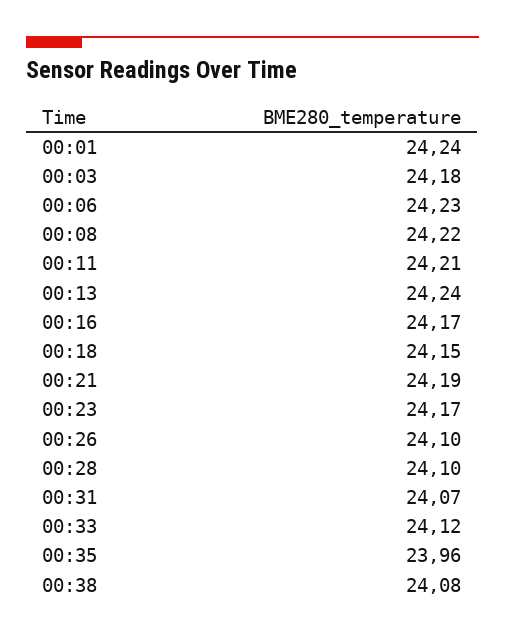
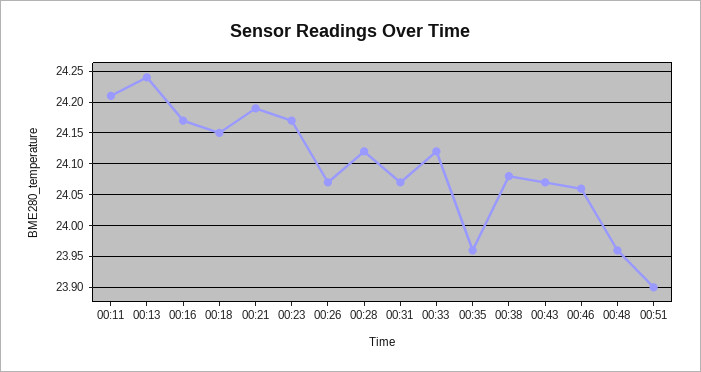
00:01: 24.24 -> none
00:03: 24.18 -> none
00:06: 24.23 -> none
00:08: 24.22 -> none
00:26: 24.1 -> 24.07
00:28: 24.1 -> 24.12
00:43: none -> 24.07
00:46: none -> 24.06
00:48: none -> 23.96
00:51: none -> 23.9

